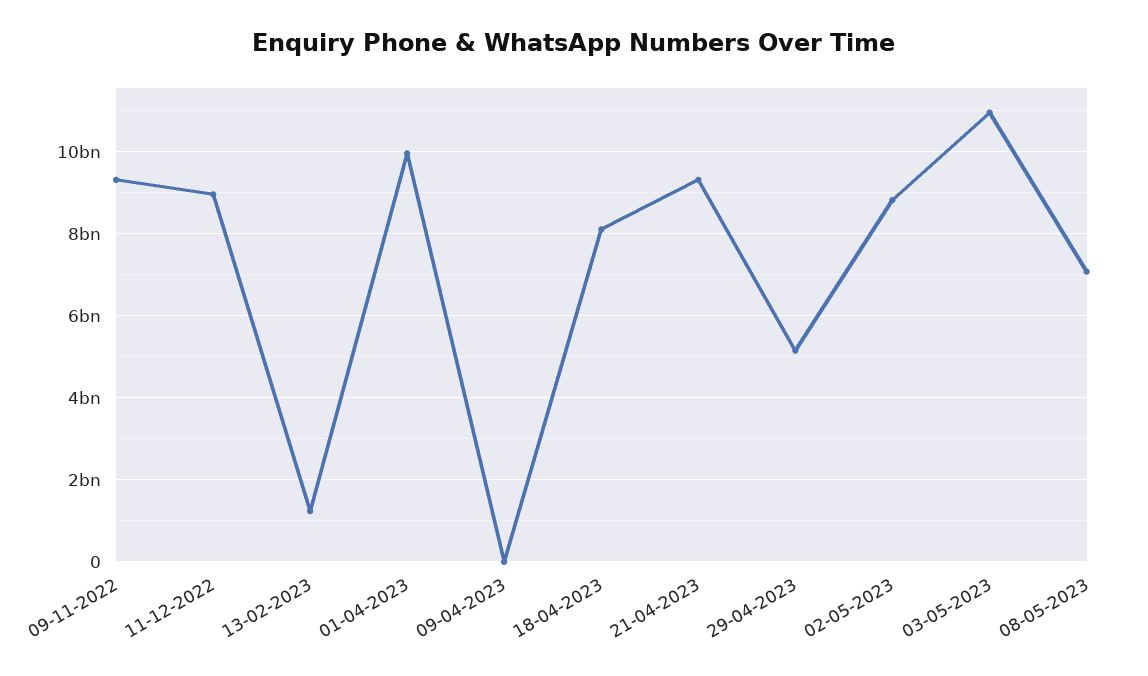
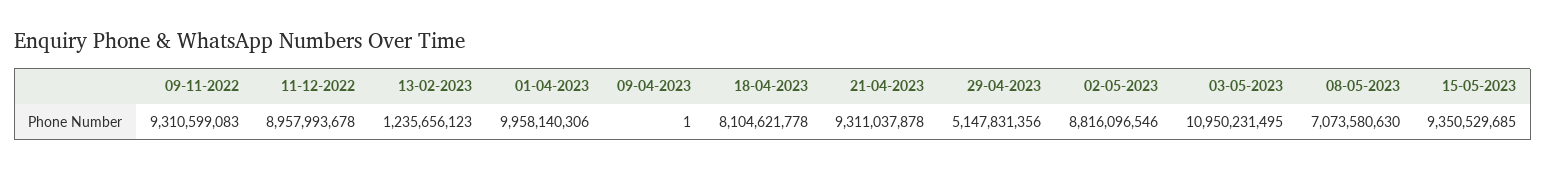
15-05-2023: none -> 9350529685

